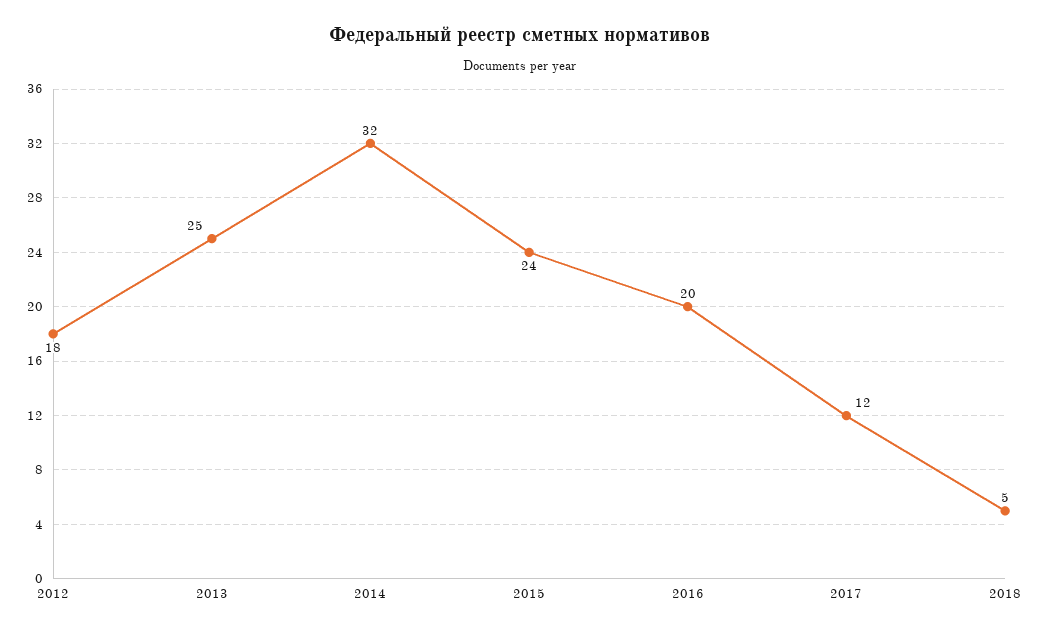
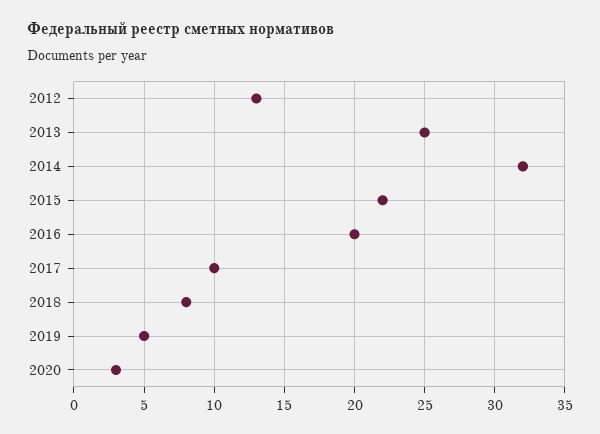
2012: 18 -> 13
2015: 24 -> 22
2017: 12 -> 10
2018: 5 -> 8
2019: none -> 5
2020: none -> 3

